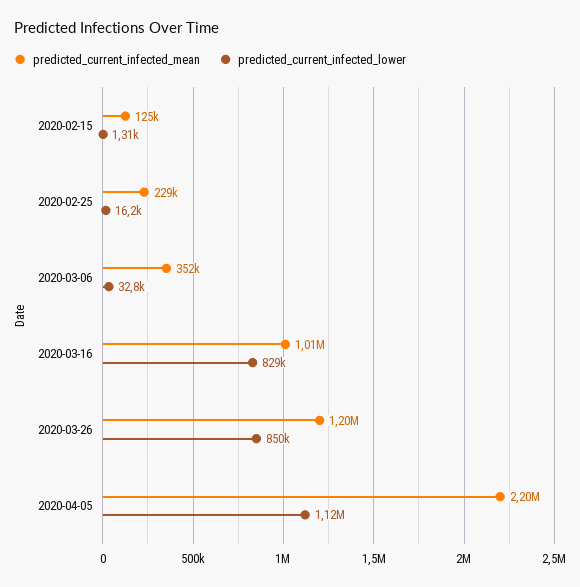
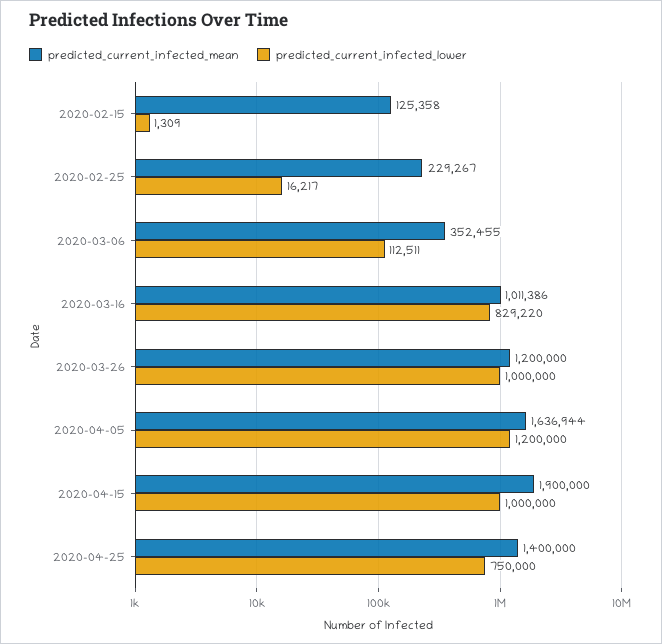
predicted_current_infected_lower, 2020-03-06: 32800 -> 112511
predicted_current_infected_lower, 2020-03-26: 850000 -> 1000000
predicted_current_infected_mean, 2020-04-05: 2200000 -> 1636944
predicted_current_infected_lower, 2020-04-05: 1120000 -> 1200000
predicted_current_infected_mean, 2020-04-15: none -> 1900000
predicted_current_infected_lower, 2020-04-15: none -> 1000000
predicted_current_infected_mean, 2020-04-25: none -> 1400000
predicted_current_infected_lower, 2020-04-25: none -> 750000

